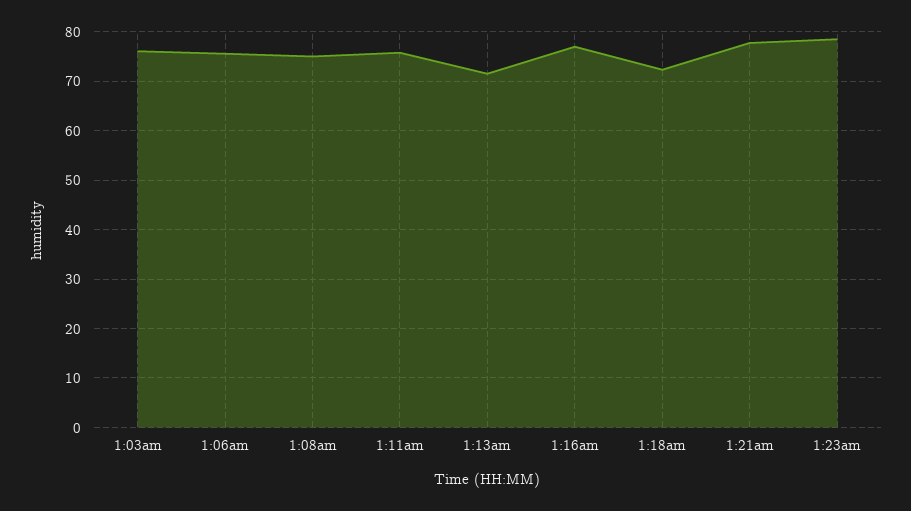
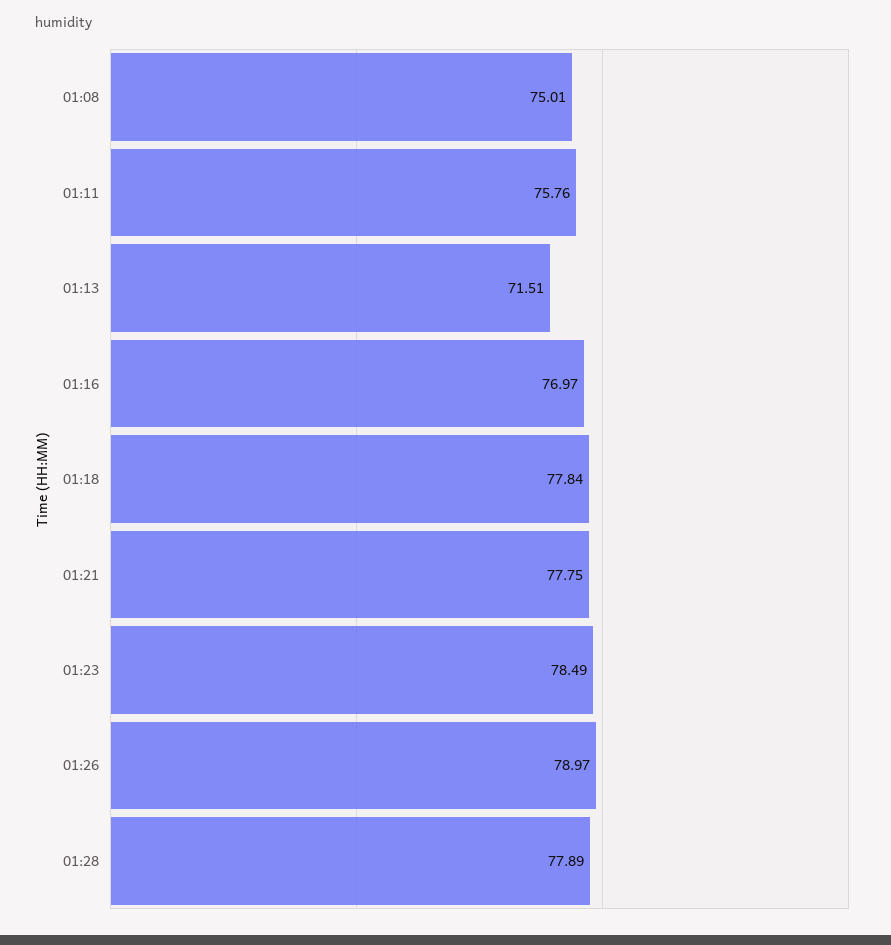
1:03am: 76 -> none
1:06am: 76 -> none
1:18am: 72 -> 77.84
01:26: none -> 78.97
01:28: none -> 77.89

